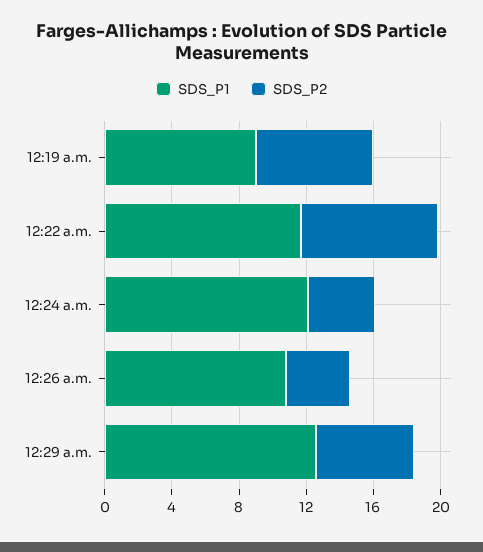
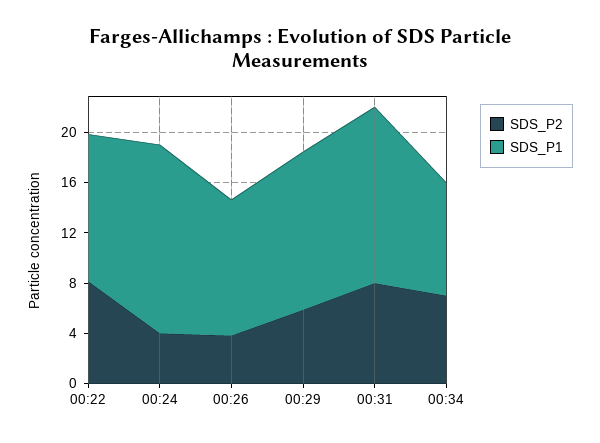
SDS_P1, 12:19 a.m.: 9 -> none
SDS_P2, 12:19 a.m.: 7 -> none
SDS_P1, 12:24 a.m.: 12 -> 15
SDS_P2, 00:31: none -> 8
SDS_P1, 00:31: none -> 14
SDS_P2, 00:34: none -> 7
SDS_P1, 00:34: none -> 9

